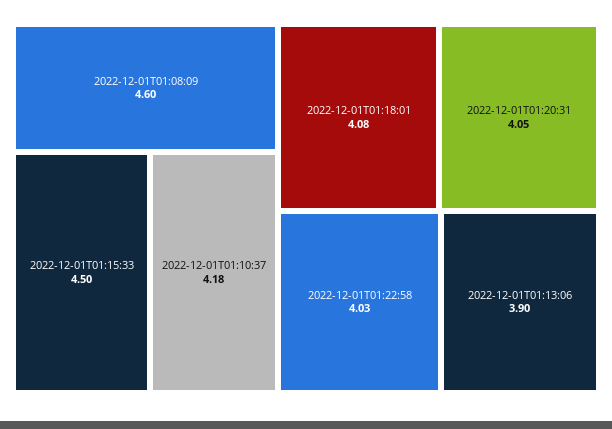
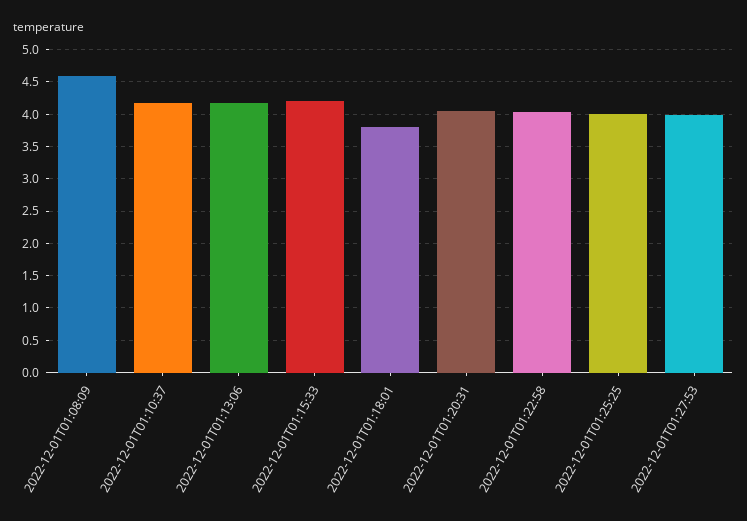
2022-12-01T01:15:33: 4.5 -> 4.2
2022-12-01T01:18:01: 4.08 -> 3.8
2022-12-01T01:13:06: 3.9 -> 4.2
2022-12-01T01:25:25: none -> 4
2022-12-01T01:27:53: none -> 4

